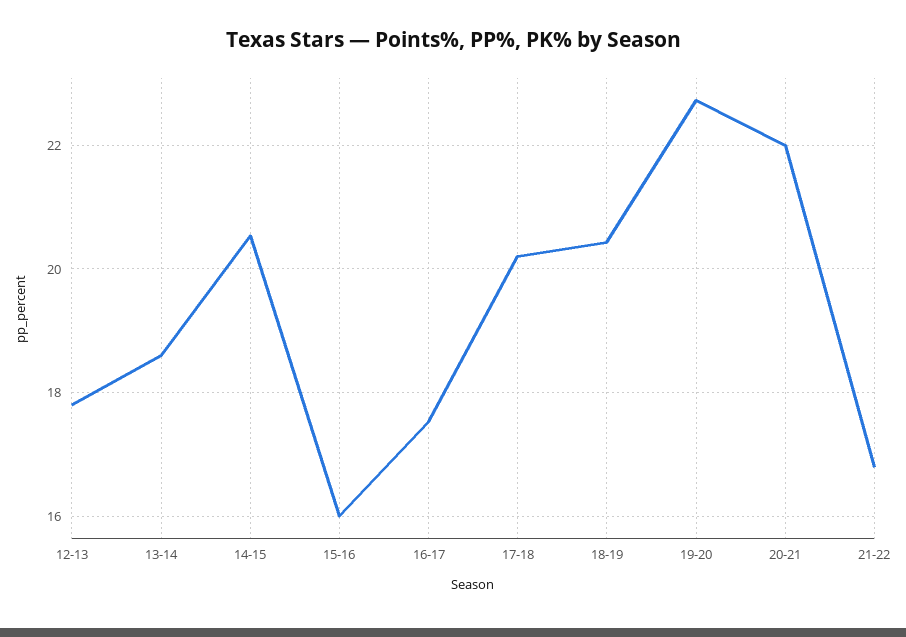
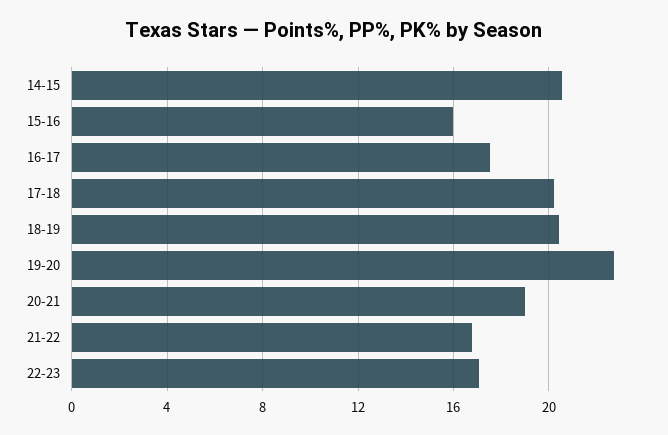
12-13: 17.8 -> none
13-14: 18.6 -> none
20-21: 22 -> 19
22-23: none -> 17

